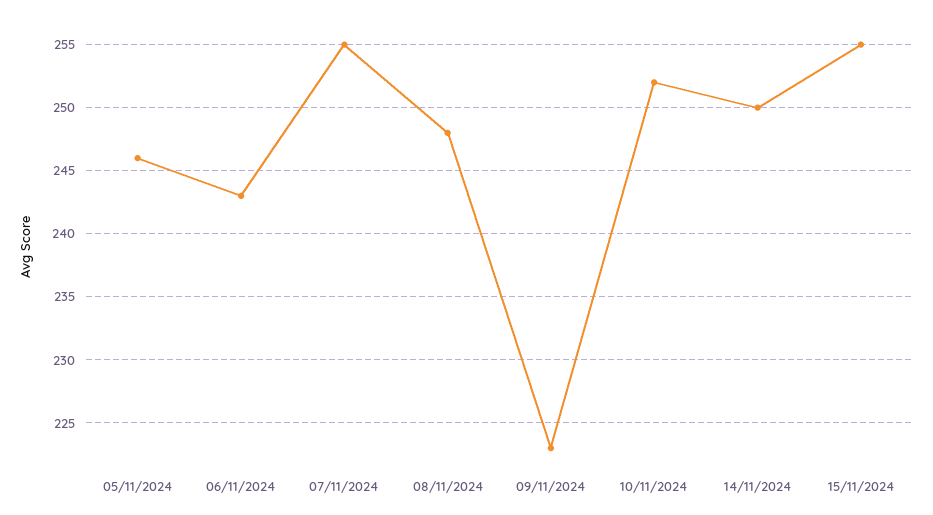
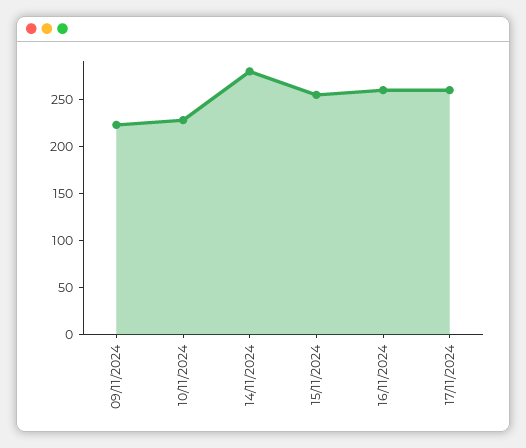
05/11/2024: 246 -> none
06/11/2024: 243 -> none
07/11/2024: 255 -> none
08/11/2024: 248 -> none
10/11/2024: 252 -> 230
14/11/2024: 250 -> 280
16/11/2024: none -> 260
17/11/2024: none -> 260

